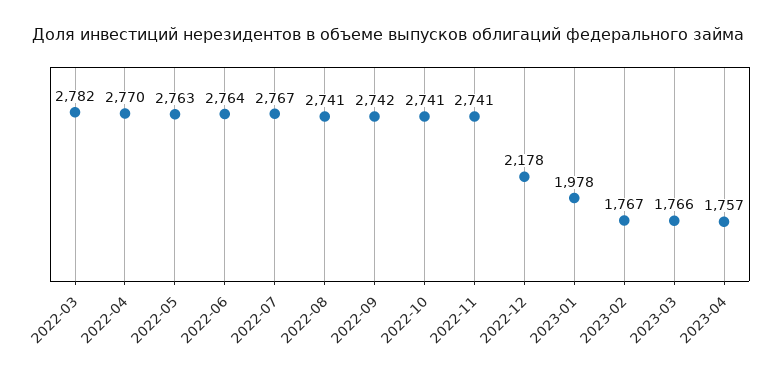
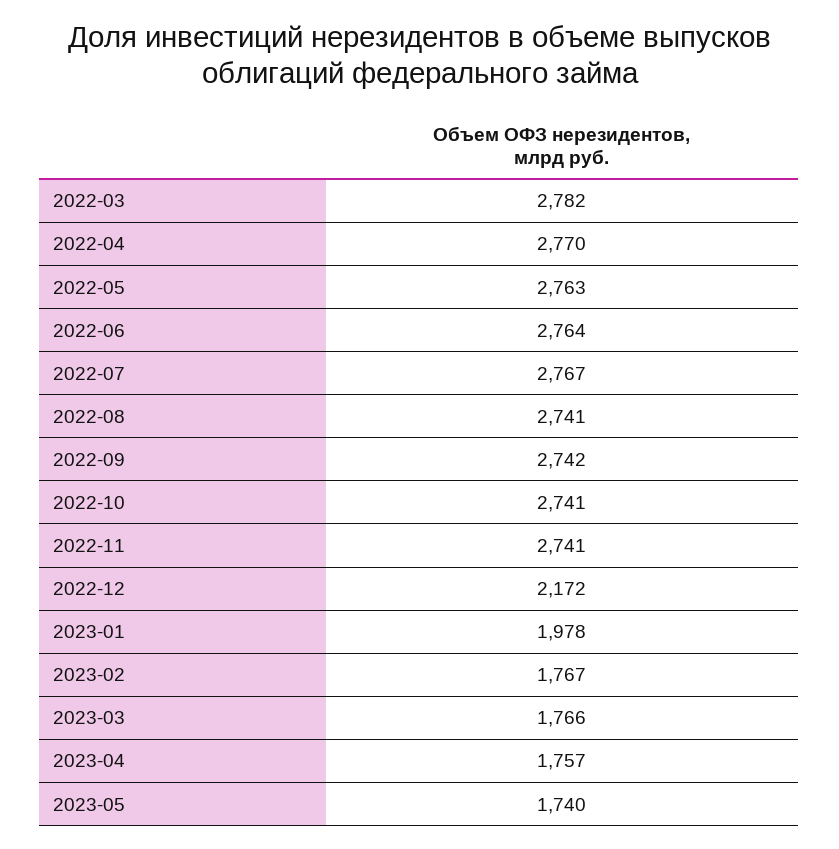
2022-12: 2178 -> 2172
2023-05: none -> 1740

